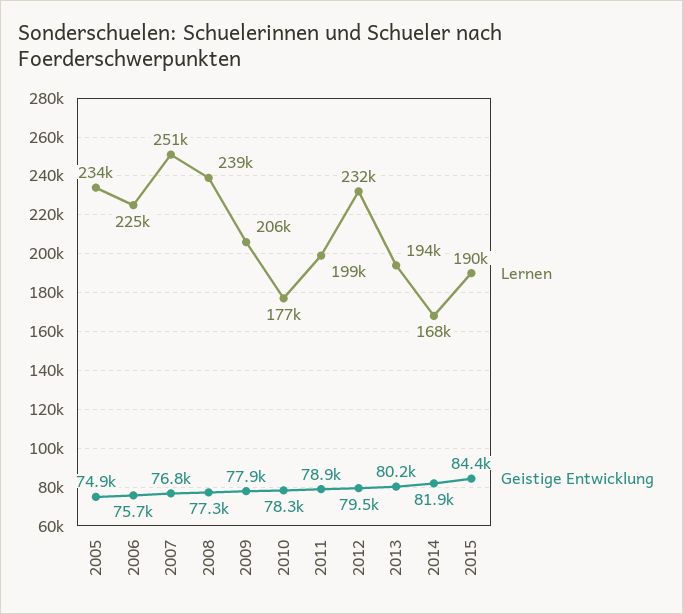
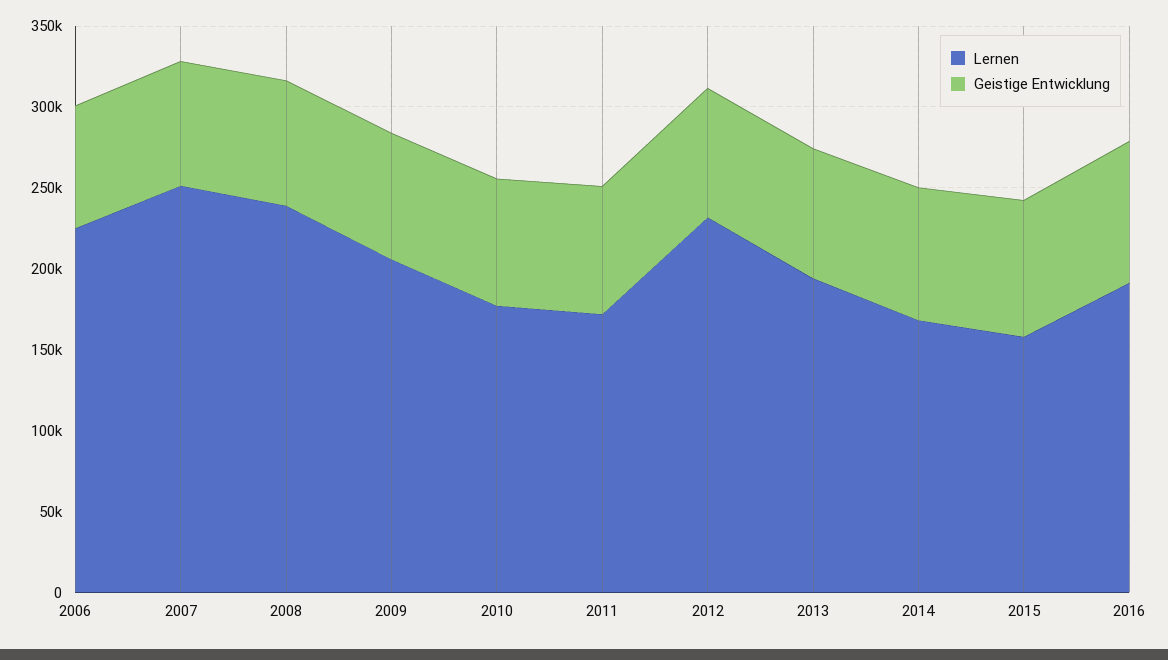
Lernen, 2005: 234000 -> none
Geistige Entwicklung, 2005: 74900 -> none
Lernen, 2011: 199000 -> 170000
Lernen, 2015: 190000 -> 160000
Lernen, 2016: none -> 190000
Geistige Entwicklung, 2016: none -> 90000

